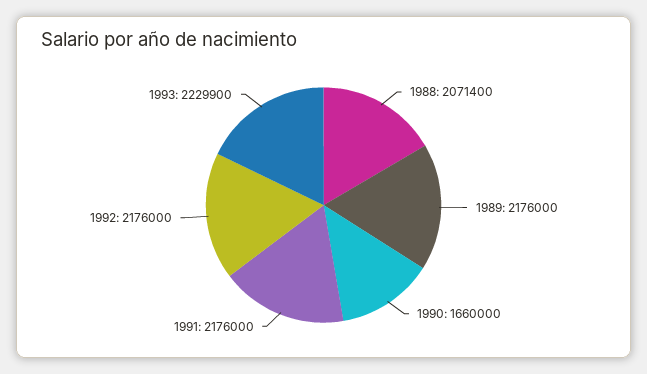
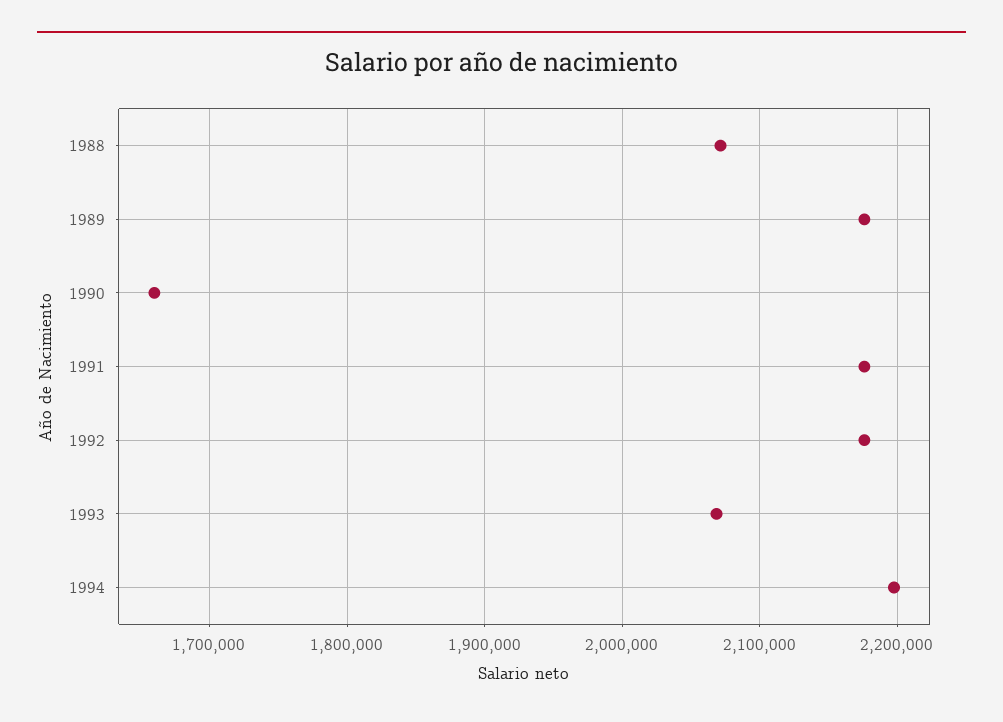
1993: 2229900 -> 2070000
1994: none -> 2200000

